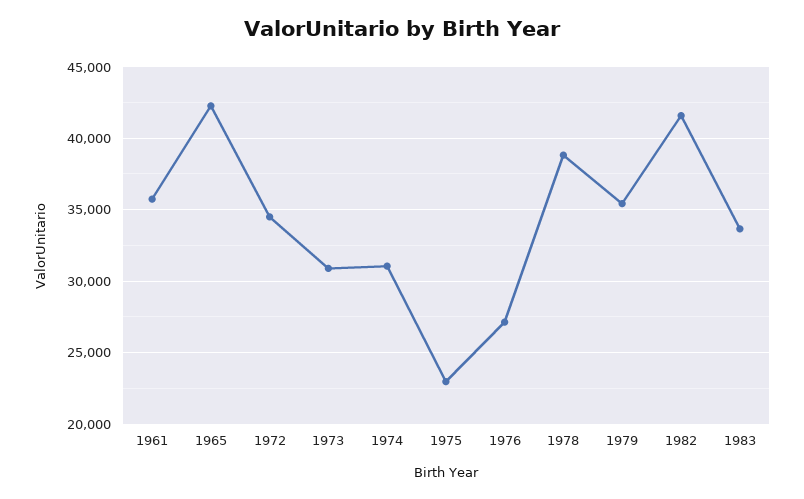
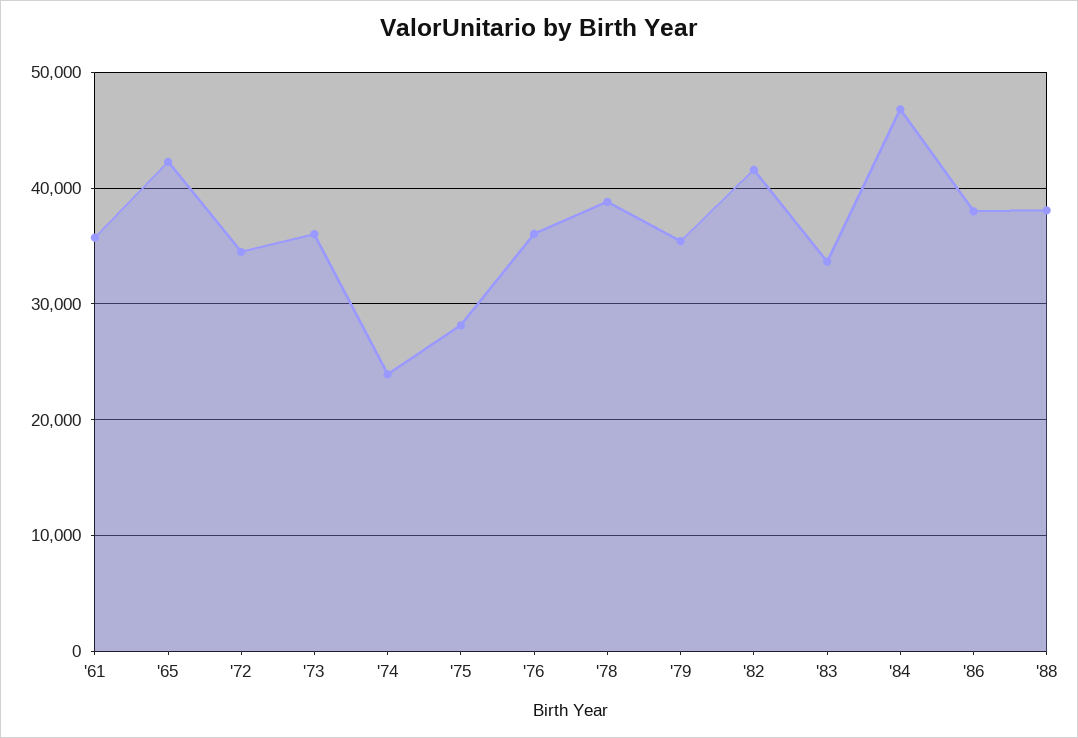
1973: 31000 -> 36000
1974: 31000 -> 24000
1975: 23000 -> 28000
1976: 27000 -> 36000
'84: none -> 47000
'86: none -> 38000
'88: none -> 38000

